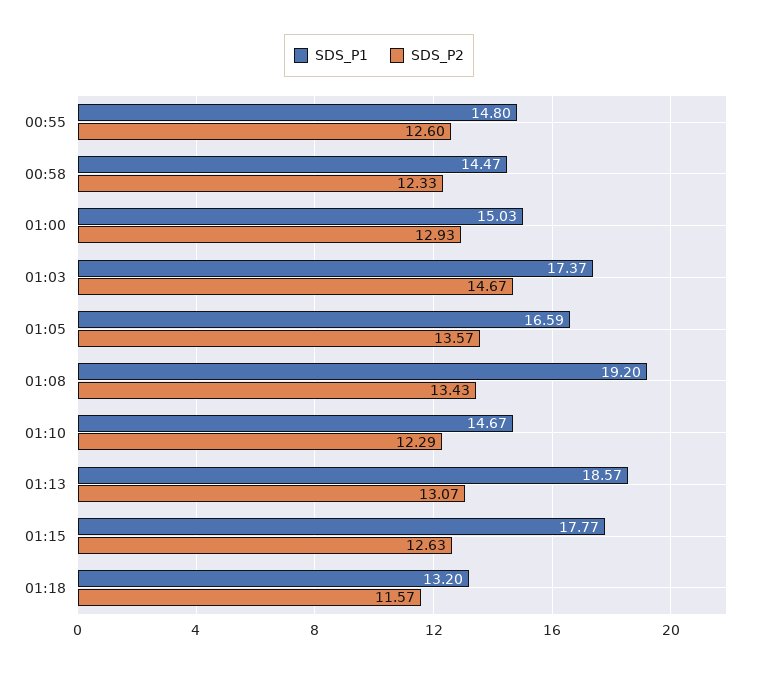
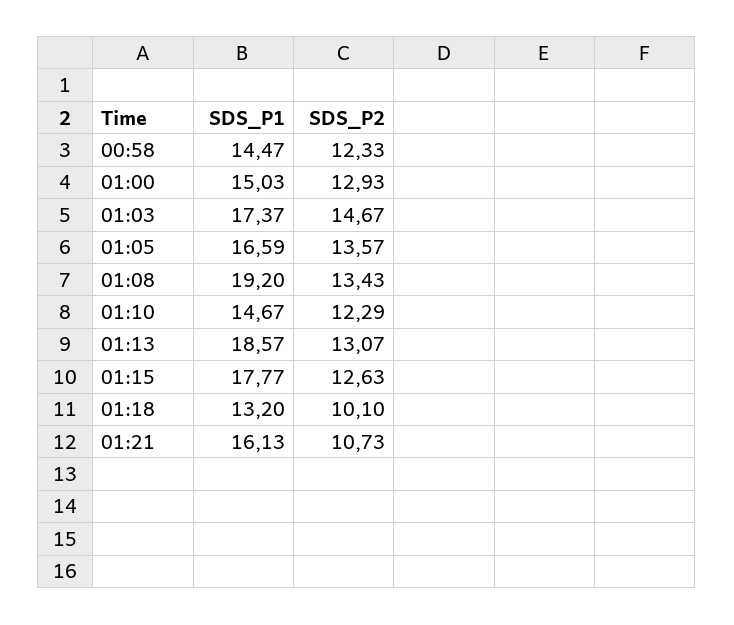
SDS_P1, 00:55: 14.8 -> none
SDS_P2, 00:55: 12.6 -> none
SDS_P2, 01:18: 11.57 -> 10.1
SDS_P1, 01:21: none -> 16.13
SDS_P2, 01:21: none -> 10.73

